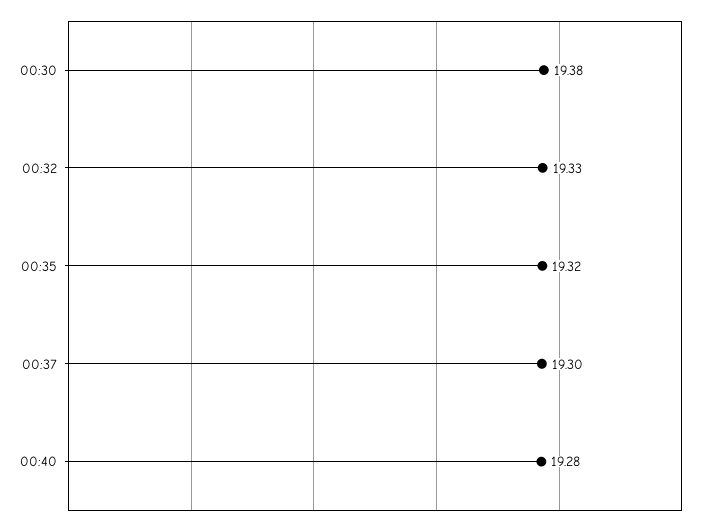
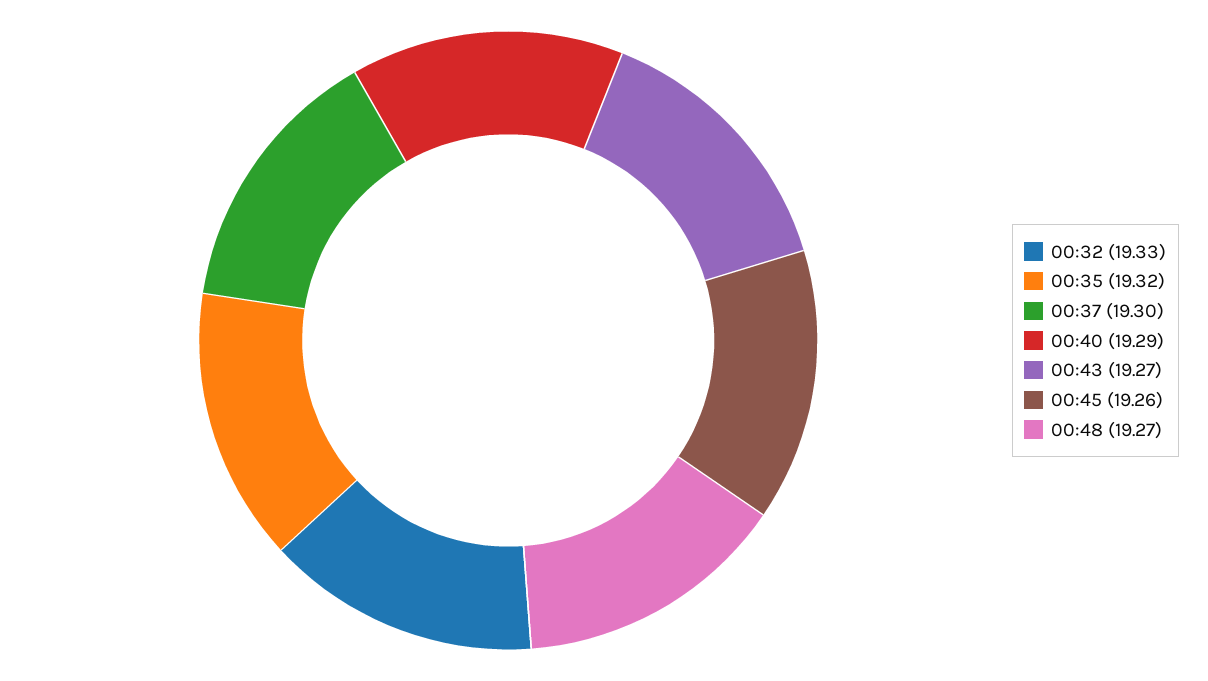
00:30: 19.38 -> none
00:40: 19.28 -> 19.29
00:43: none -> 19.27
00:45: none -> 19.26
00:48: none -> 19.27

